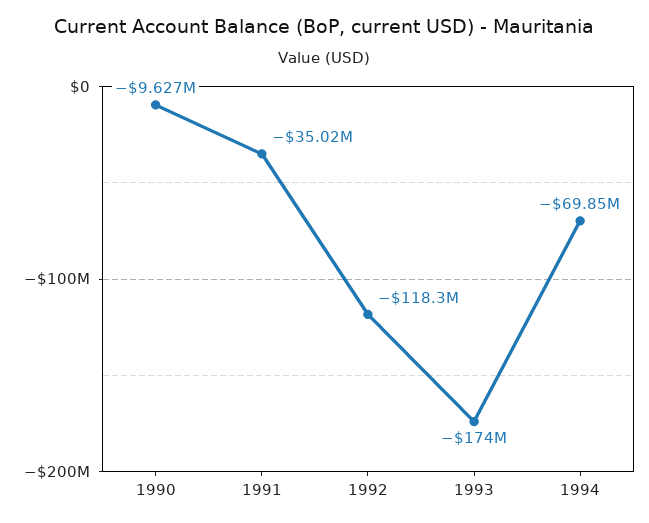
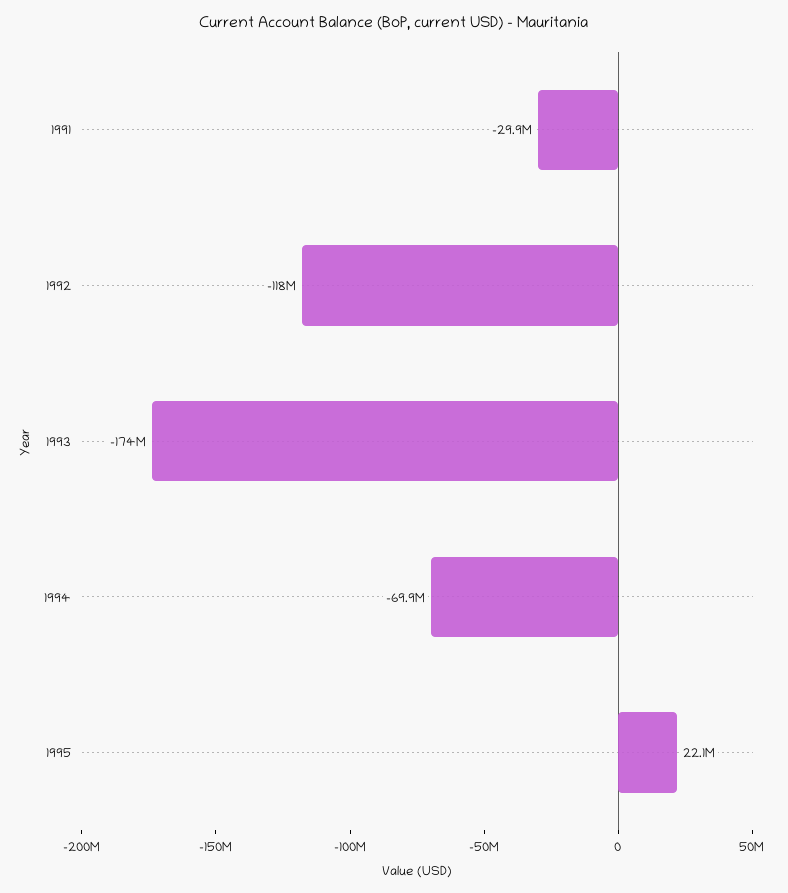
1990: -9627000 -> none
1991: -35020000 -> -29900000
1995: none -> 22100000

